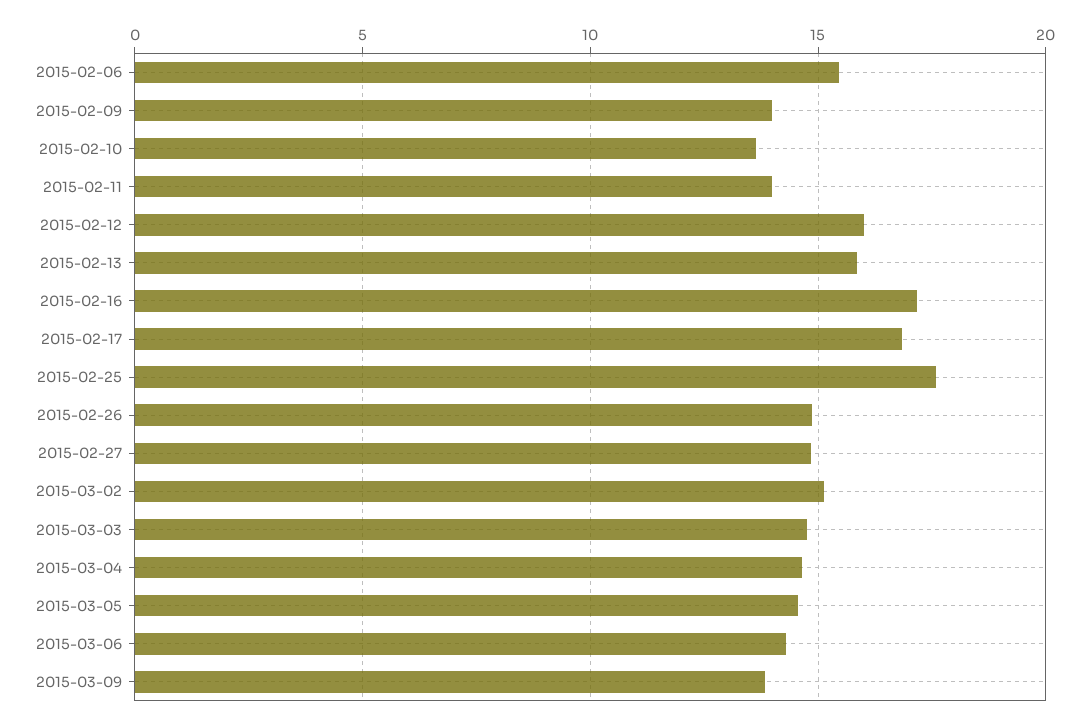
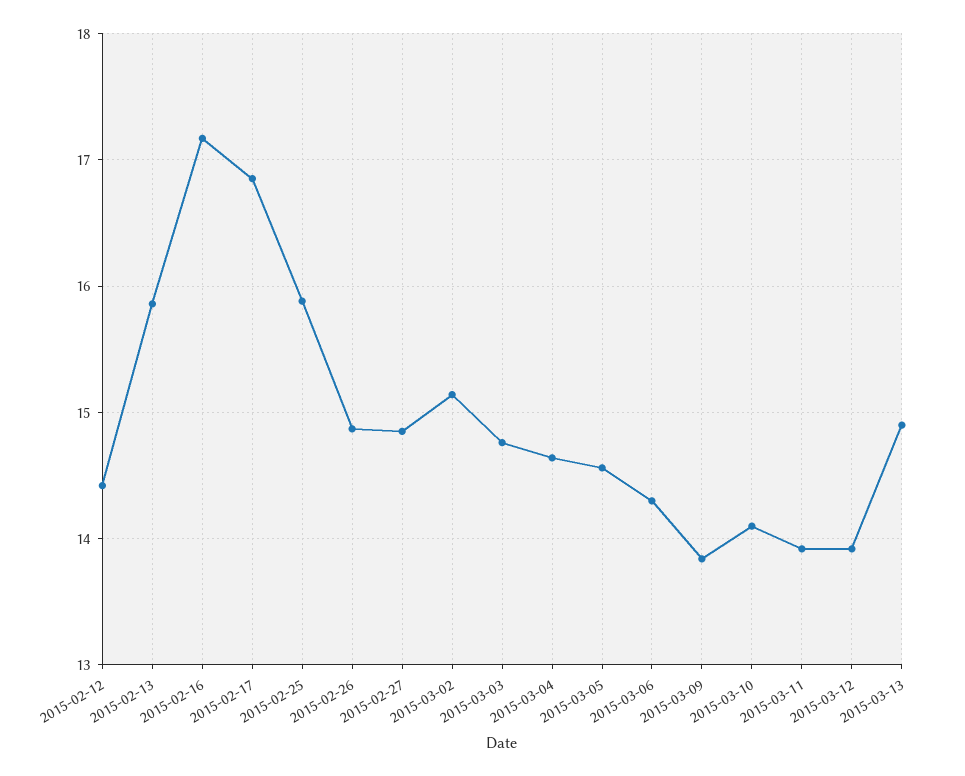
2015-02-06: 15.5 -> none
2015-02-09: 14 -> none
2015-02-10: 13.5 -> none
2015-02-11: 14 -> none
2015-02-12: 16 -> 14.4
2015-02-25: 17.5 -> 15.9
2015-03-10: none -> 14.1
2015-03-11: none -> 13.9
2015-03-12: none -> 13.9
2015-03-13: none -> 14.9

